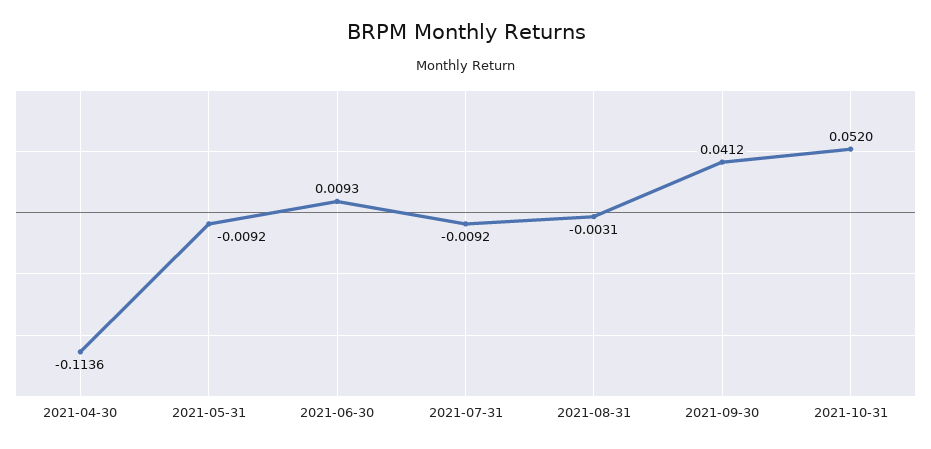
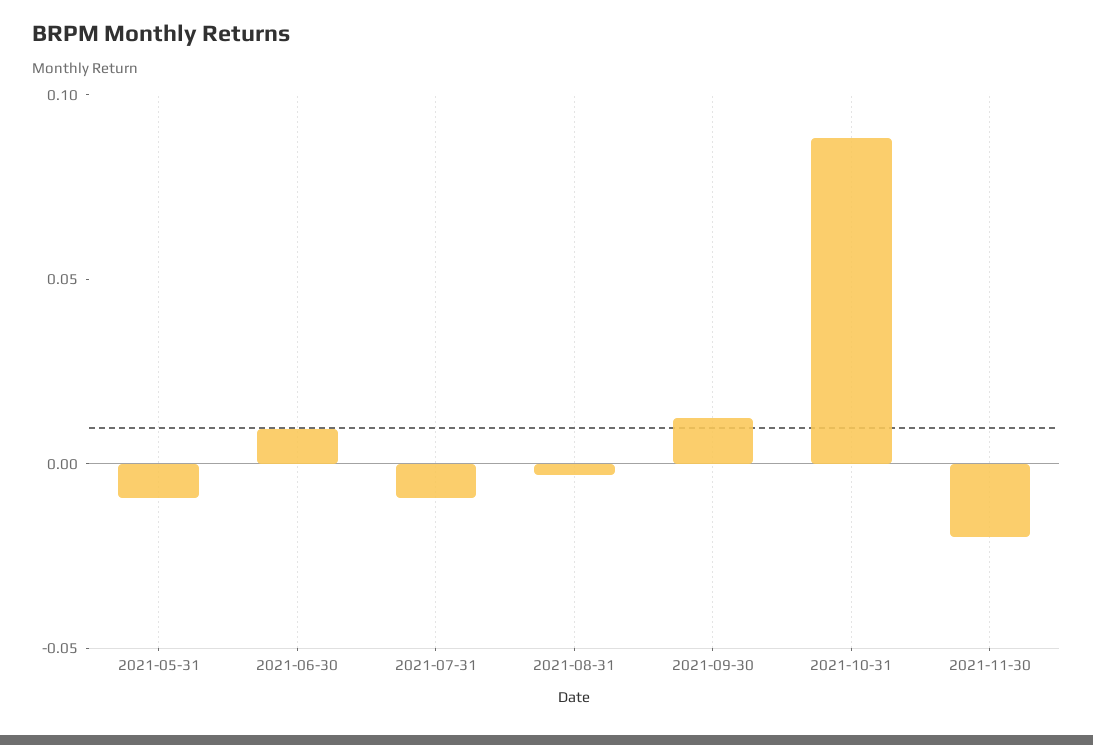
2021-04-30: -0.1136 -> none
2021-09-30: 0.0412 -> 0.01
2021-10-31: 0.052 -> 0.09
2021-11-30: none -> -0.02

